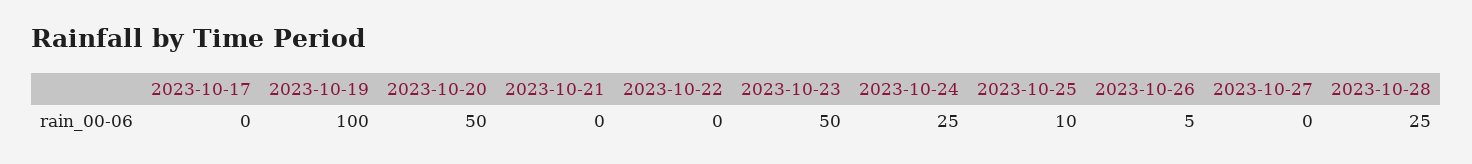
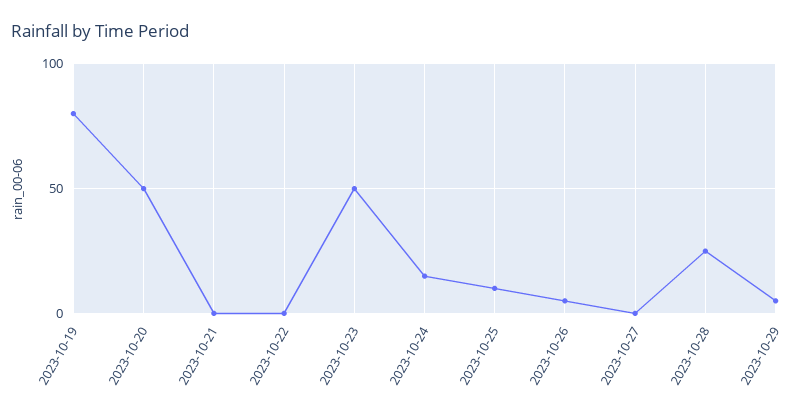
2023-10-17: 0 -> none
2023-10-19: 100 -> 80
2023-10-24: 25 -> 15
2023-10-29: none -> 5

